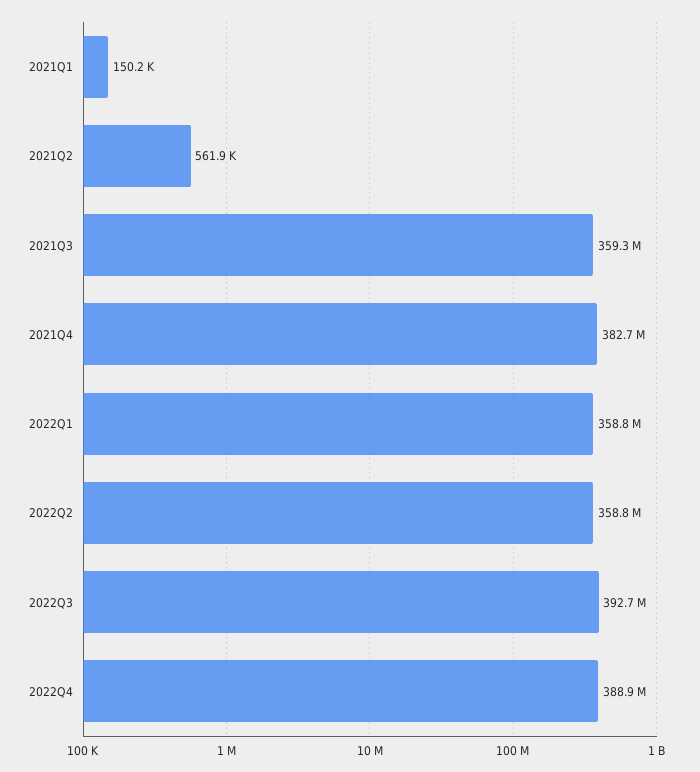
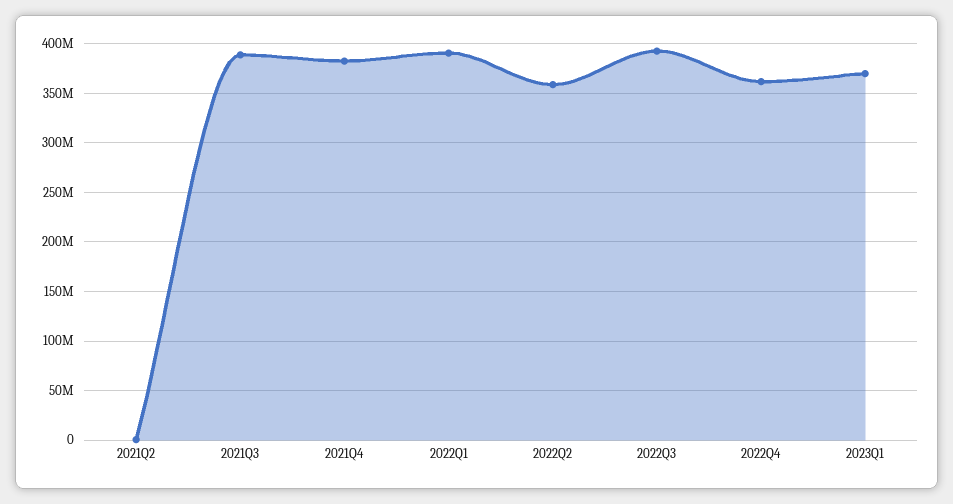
2021Q1: 150200 -> none
2021Q3: 359300000 -> 390000000
2022Q1: 358800000 -> 390000000
2022Q4: 388900000 -> 360000000
2023Q1: none -> 370000000

